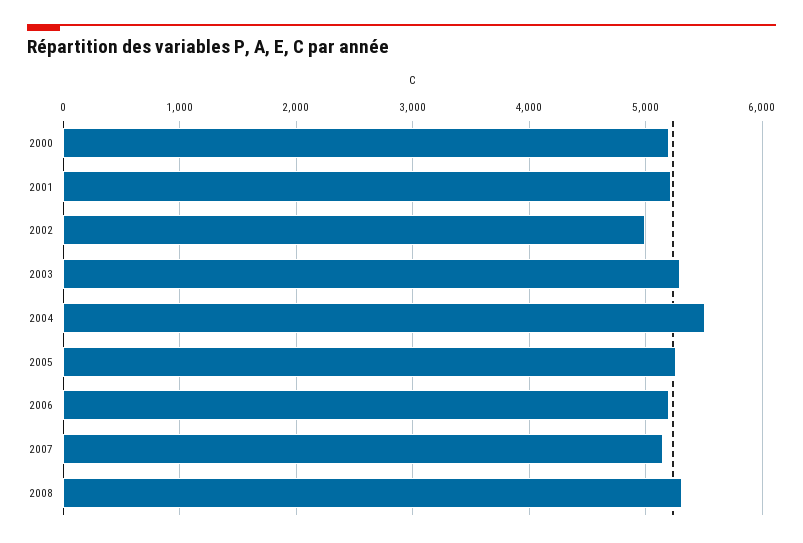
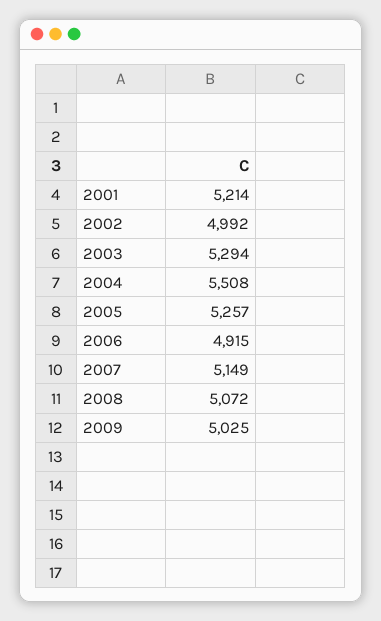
2000: 5200 -> none
2006: 5200 -> 4915
2008: 5300 -> 5072
2009: none -> 5025

